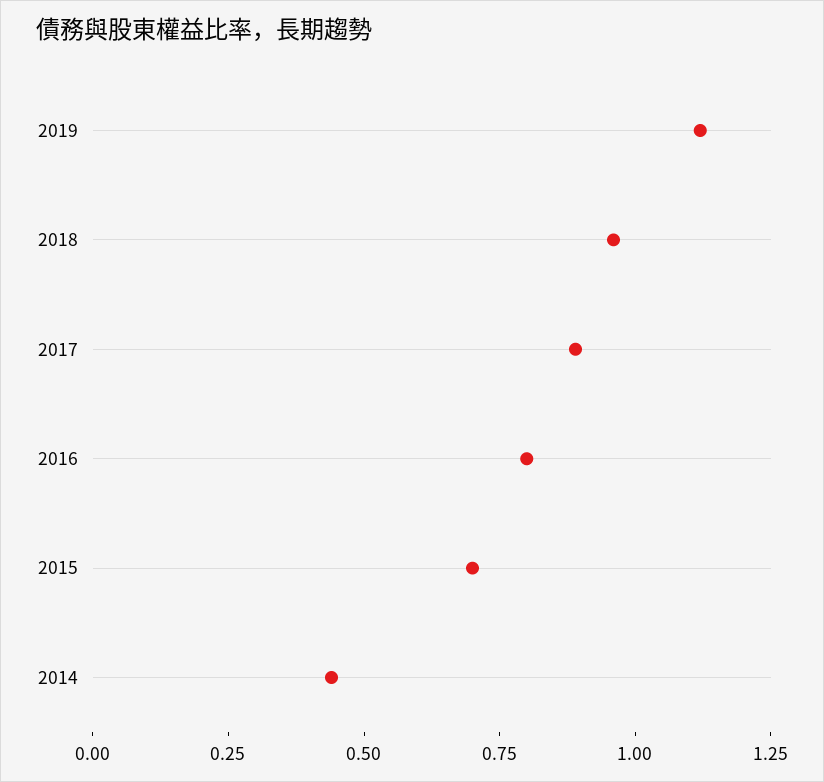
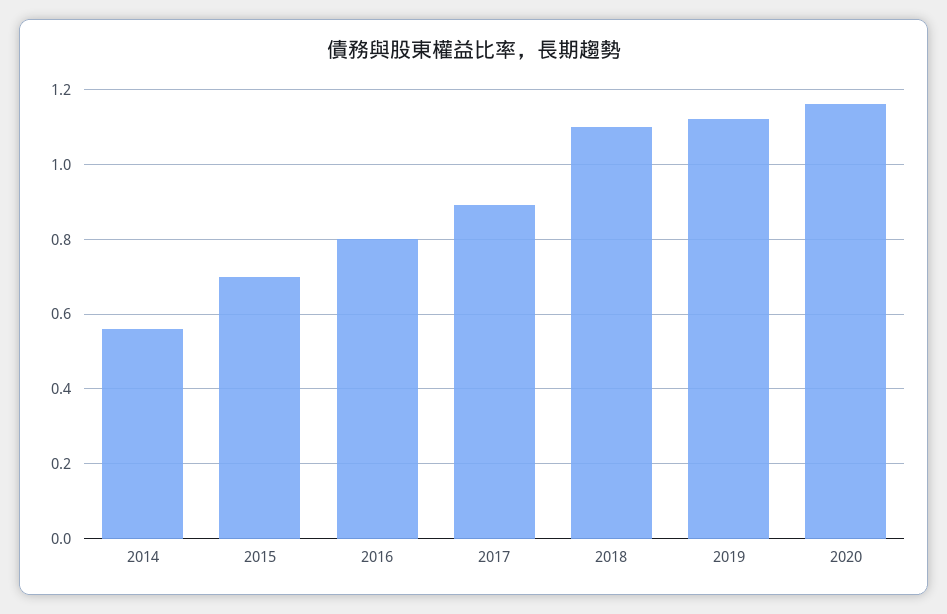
2018: 0.95 -> 1.1
2014: 0.45 -> 0.55
2020: none -> 1.15

